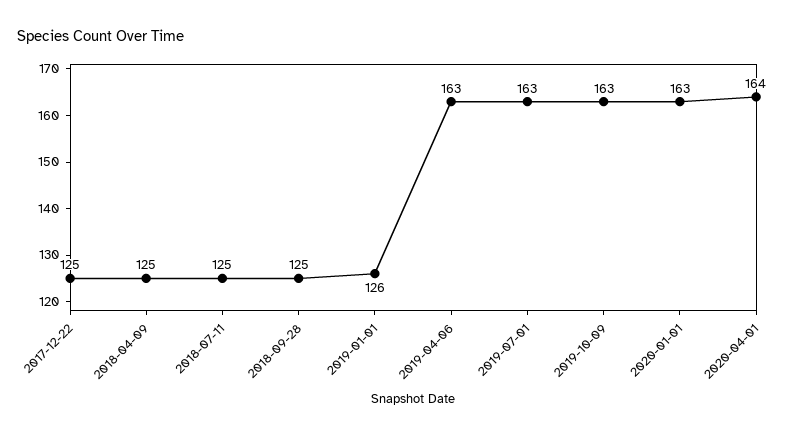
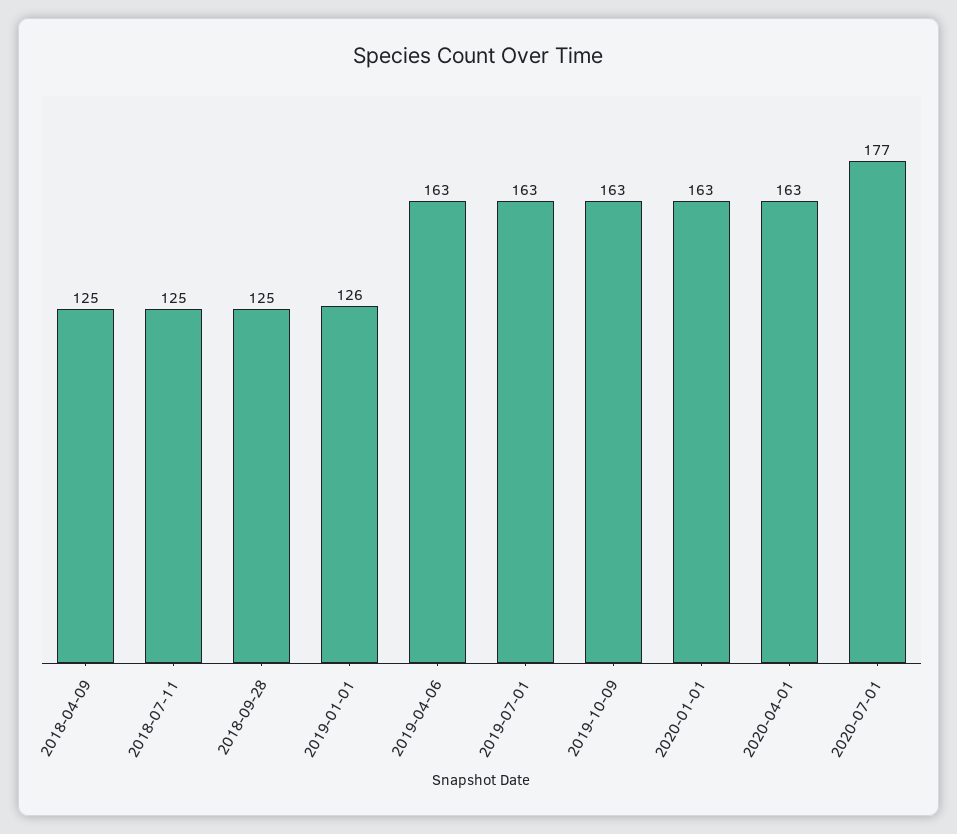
2017-12-22: 125 -> none
2020-04-01: 164 -> 163
2020-07-01: none -> 177

